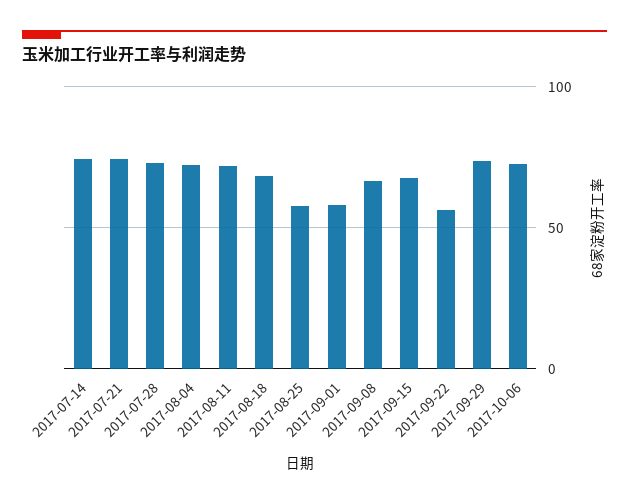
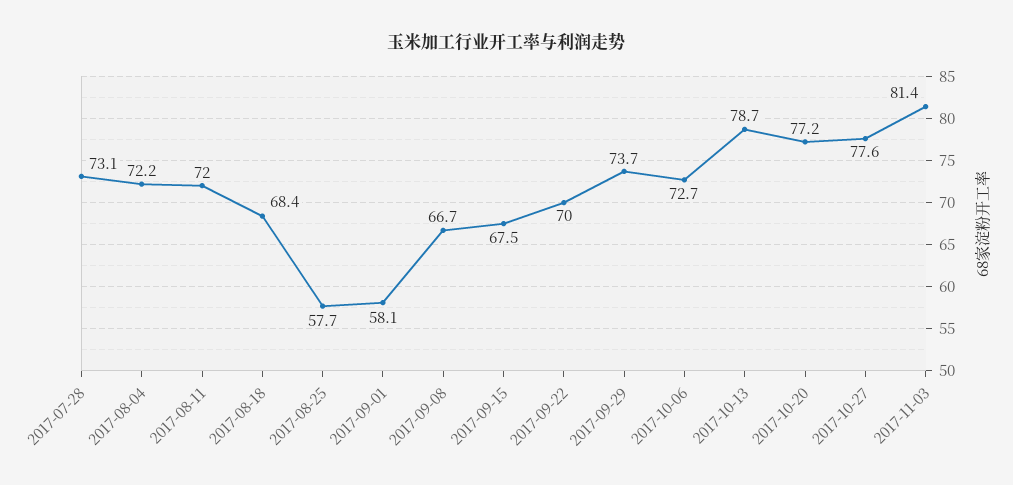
2017-07-14: 75 -> none
2017-07-21: 75 -> none
2017-09-22: 55 -> 70
2017-10-13: none -> 78.7
2017-10-20: none -> 77.2
2017-10-27: none -> 77.6
2017-11-03: none -> 81.4

